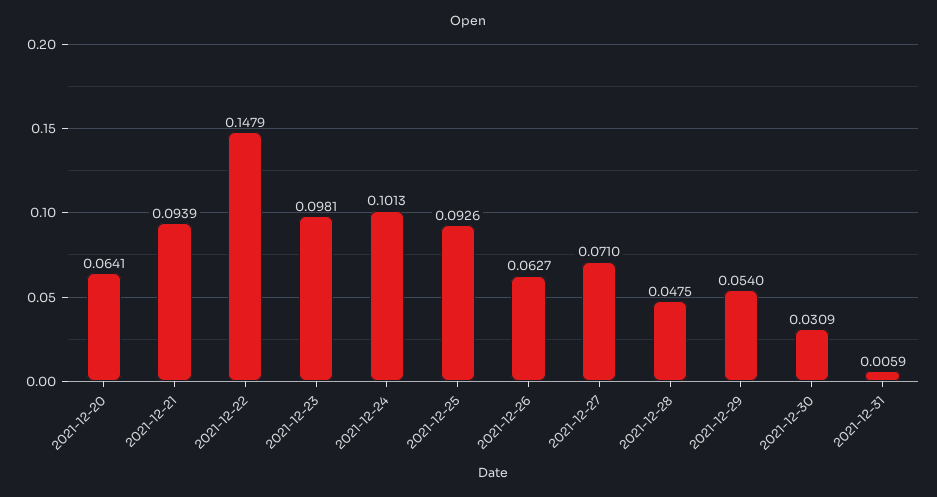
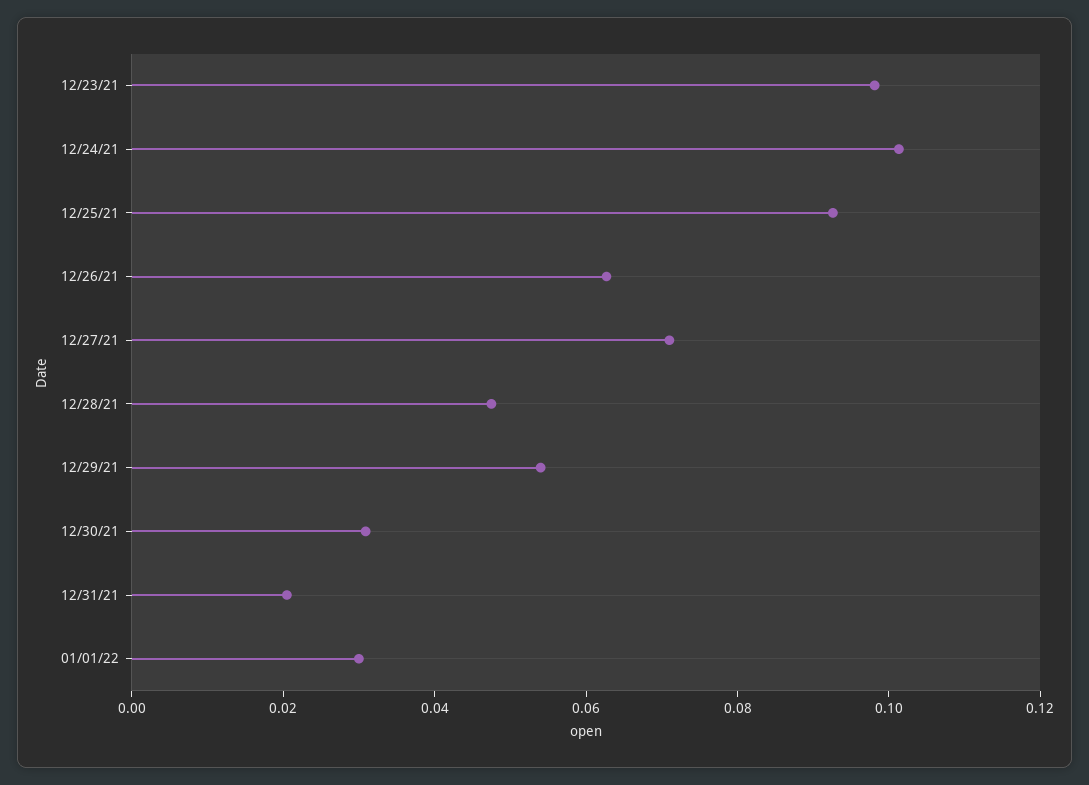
2021-12-20: 0.0641 -> none
2021-12-21: 0.0939 -> none
2021-12-22: 0.1479 -> none
2021-12-31: 0.0059 -> 0.02
01/01/22: none -> 0.03

